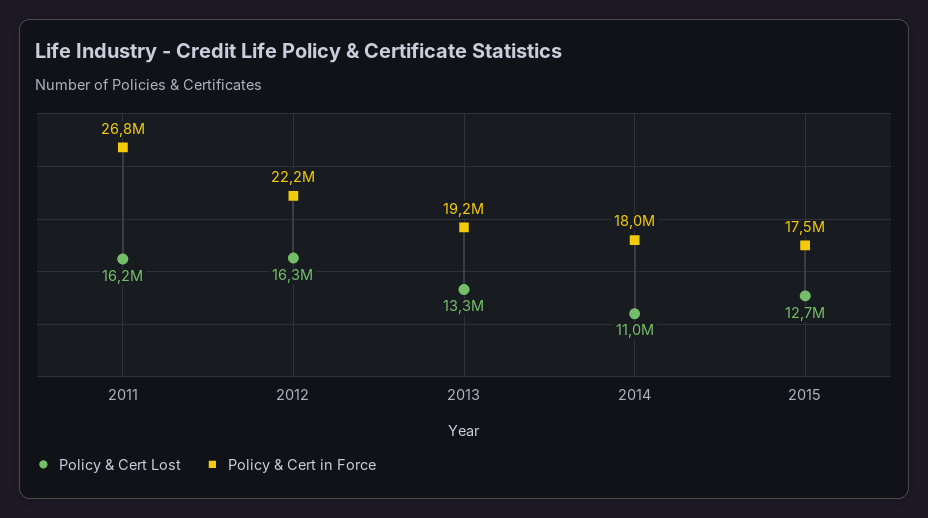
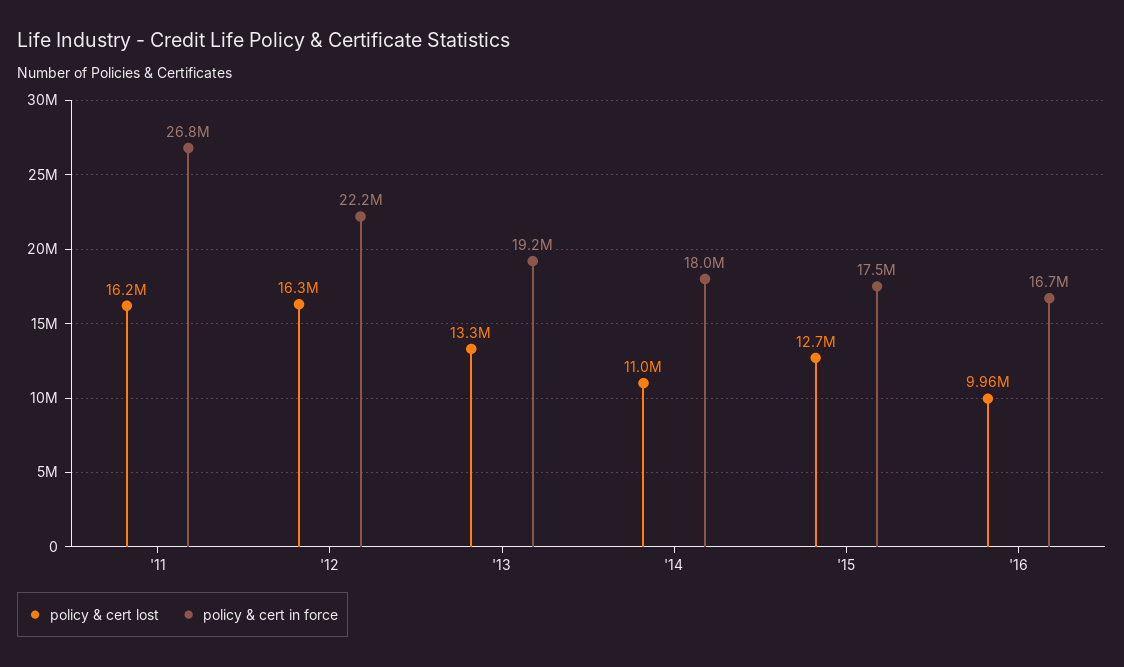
Policy & Cert Lost, '16: none -> 9960000
Policy & Cert in Force, '16: none -> 16700000

